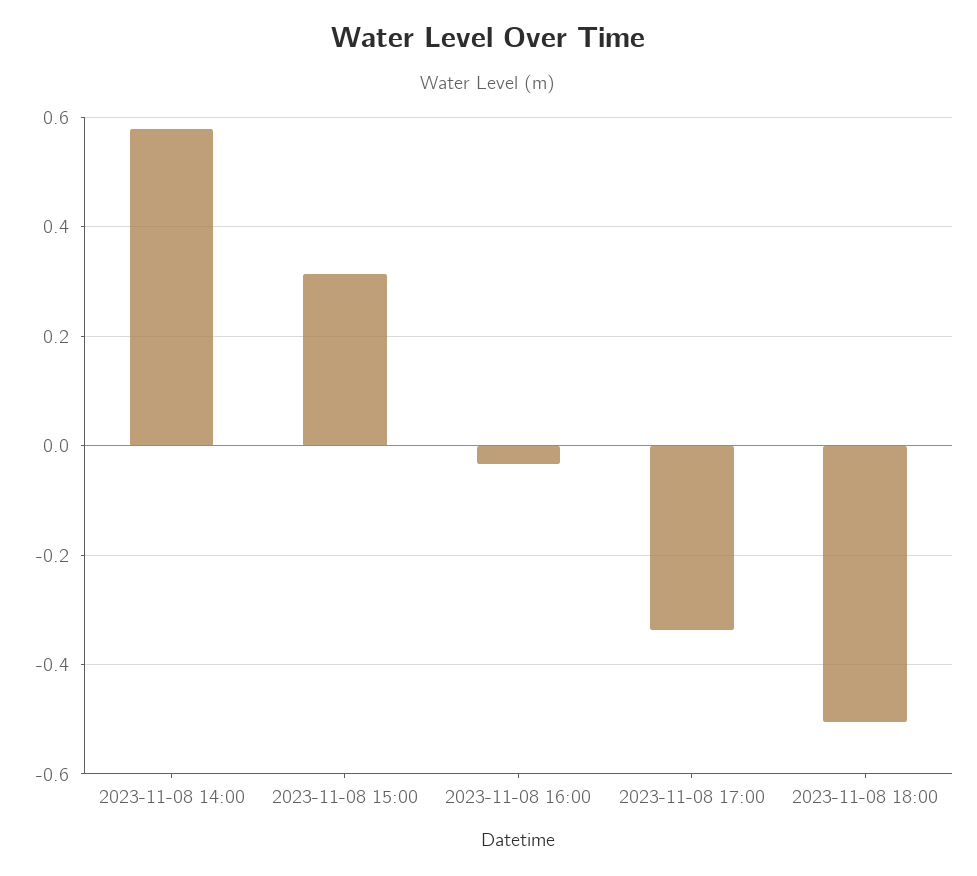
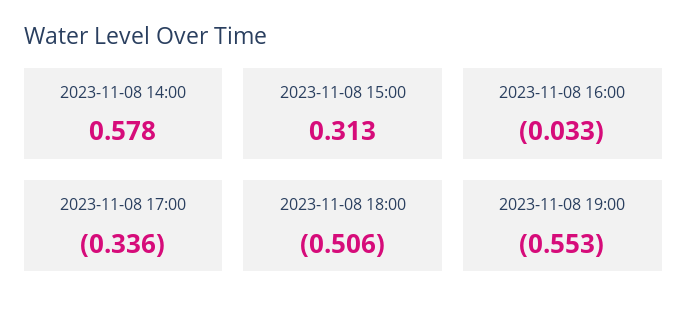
2023-11-08 19:00: none -> -0.553

